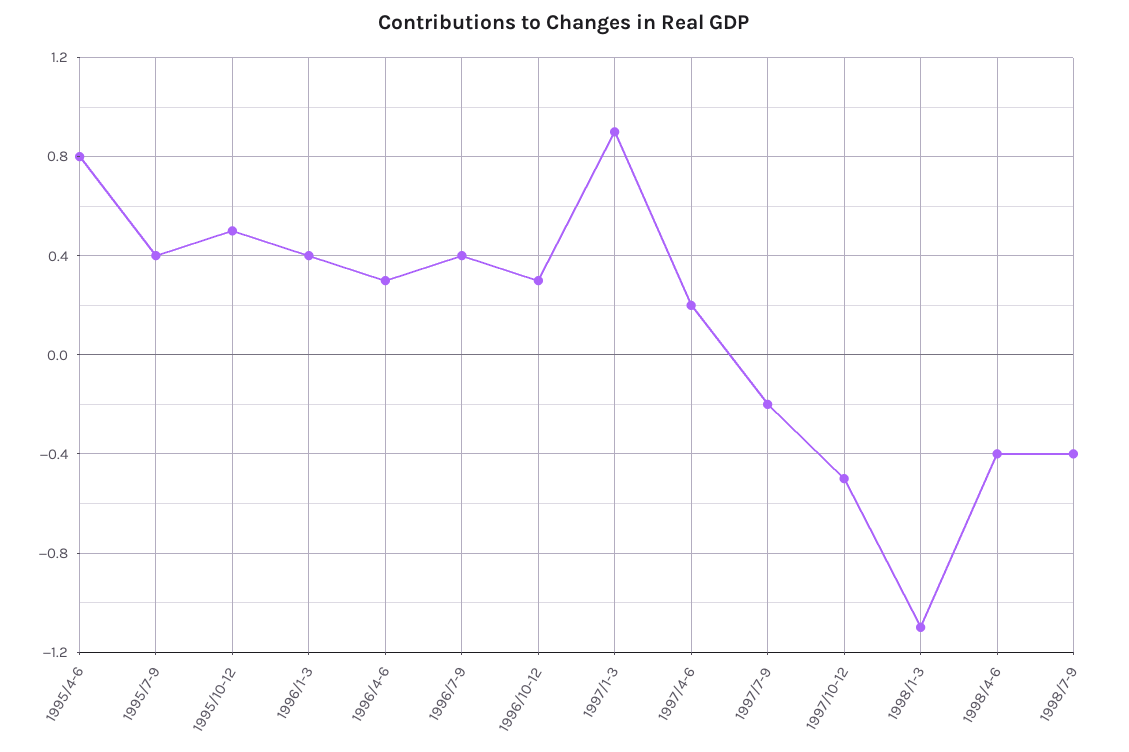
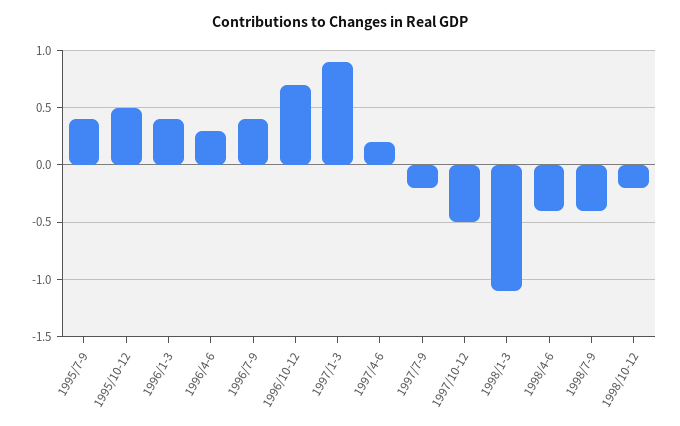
1995/4-6: 0.8 -> none
1996/10-12: 0.3 -> 0.7
1998/10-12: none -> -0.2

